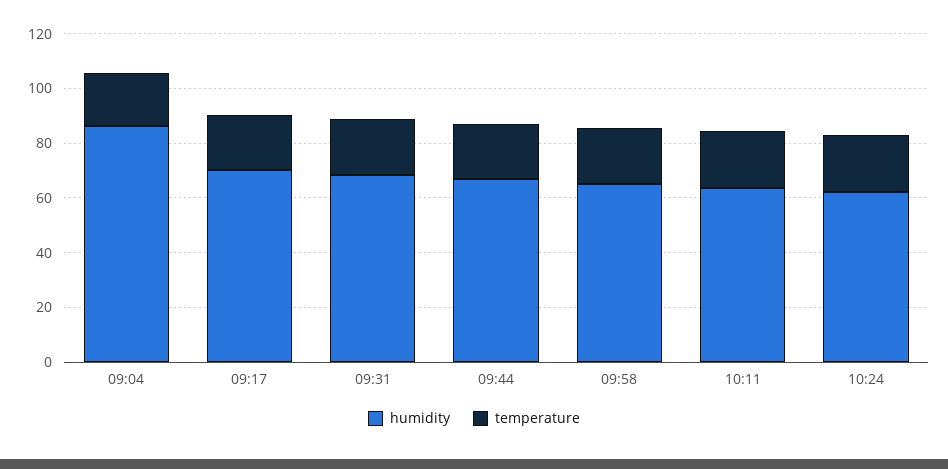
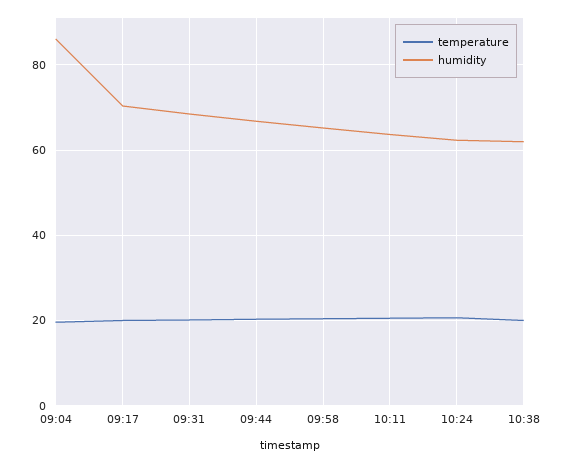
temperature, 10:38: none -> 20
humidity, 10:38: none -> 62

